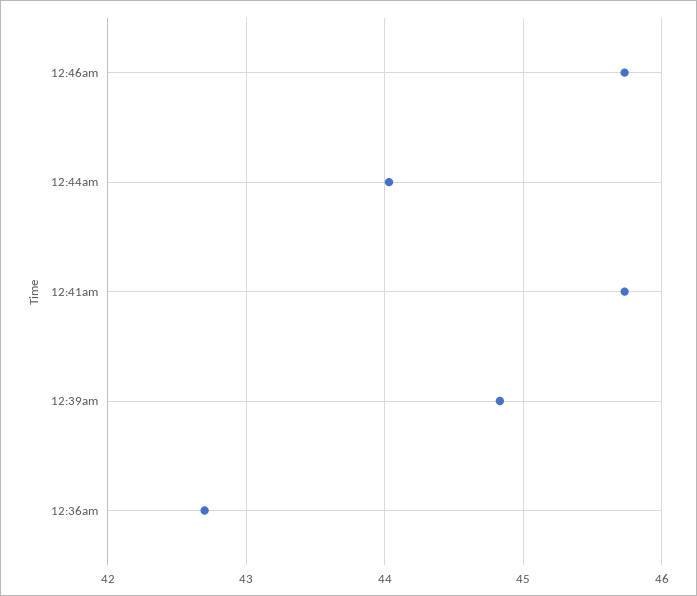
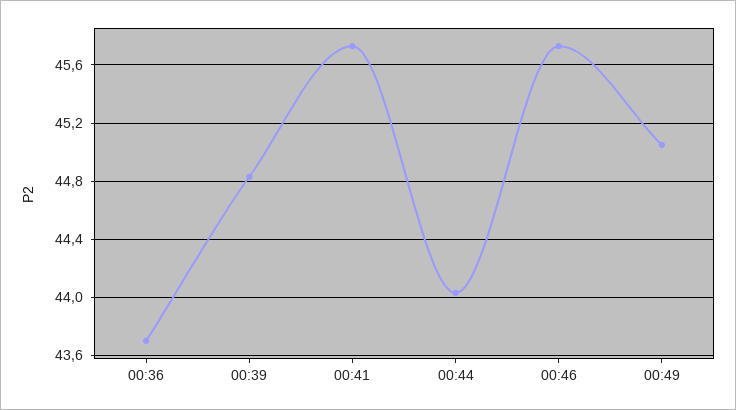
12:36am: 42.7 -> 43.7
00:49: none -> 45.05

